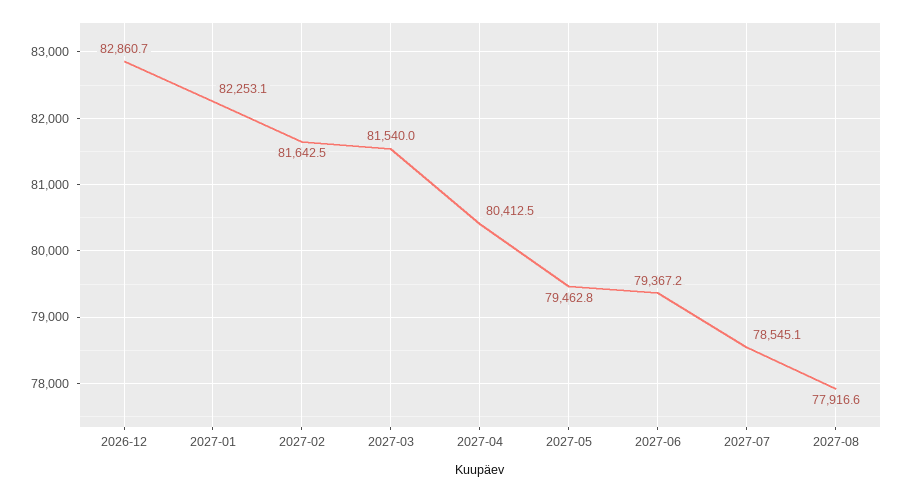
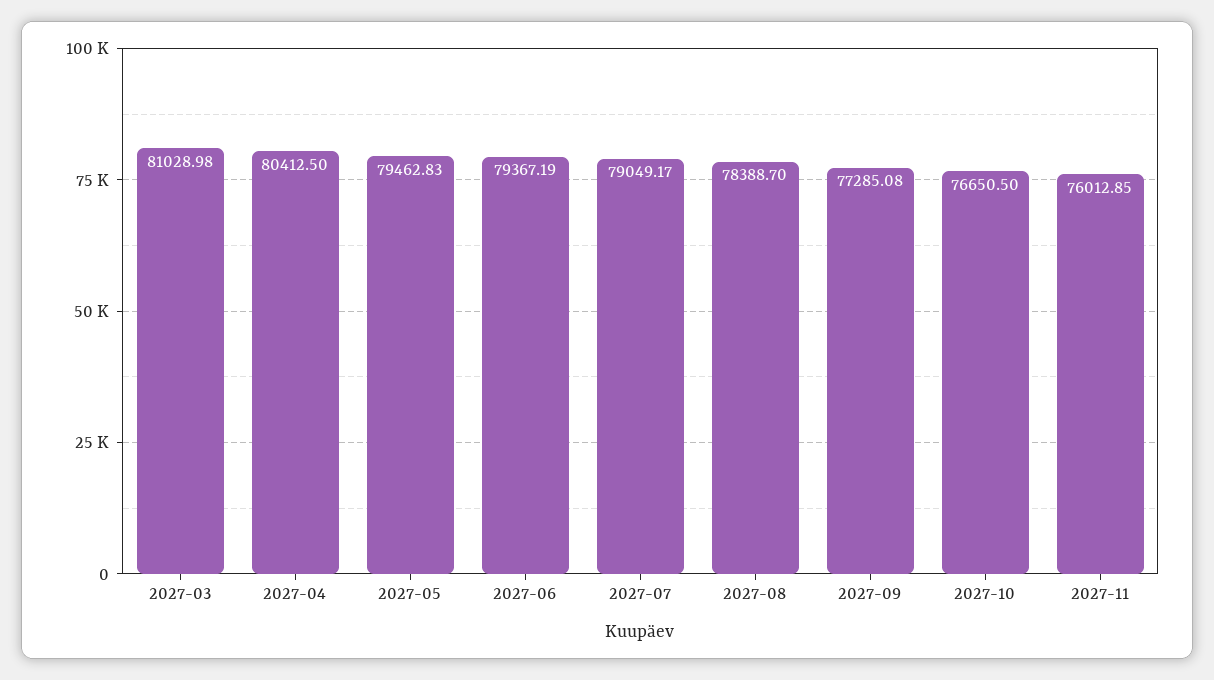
2026-12: 82860.7 -> none
2027-01: 82253.1 -> none
2027-02: 81642.5 -> none
2027-03: 81540 -> 81028.98
2027-07: 78545.1 -> 79049.17
2027-08: 77916.6 -> 78388.7
2027-09: none -> 77285.08
2027-10: none -> 76650.5
2027-11: none -> 76012.85

